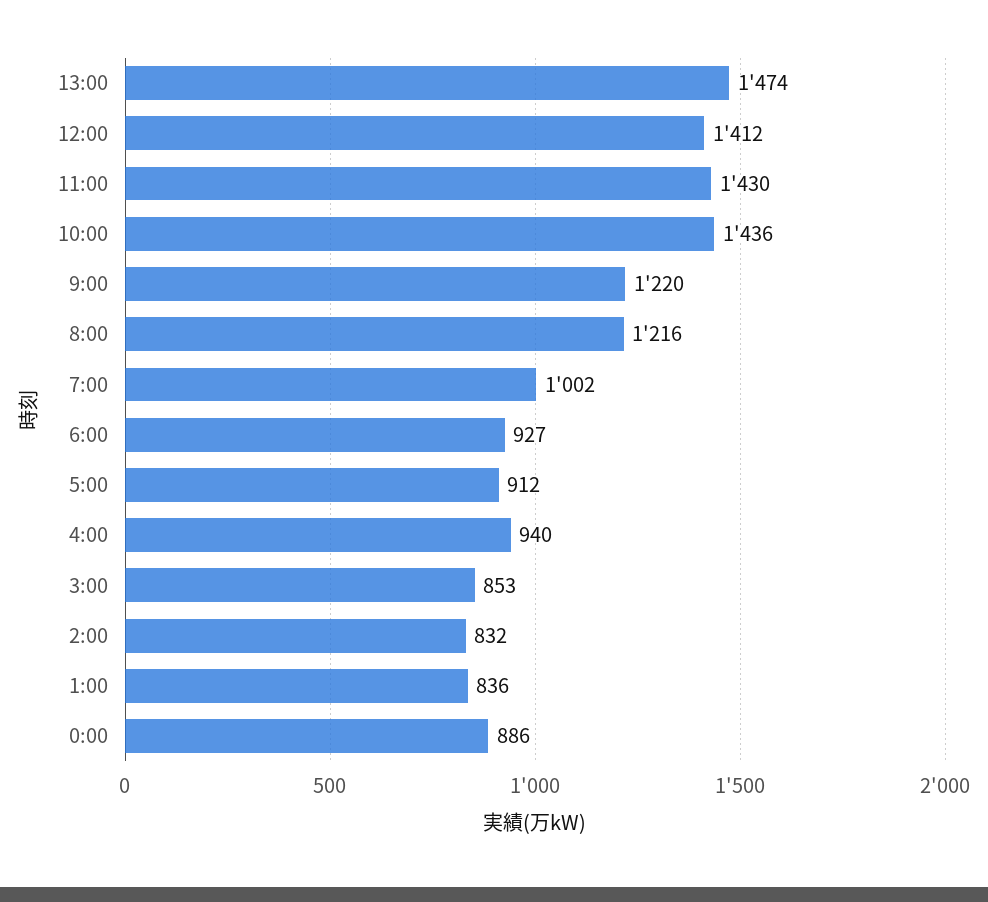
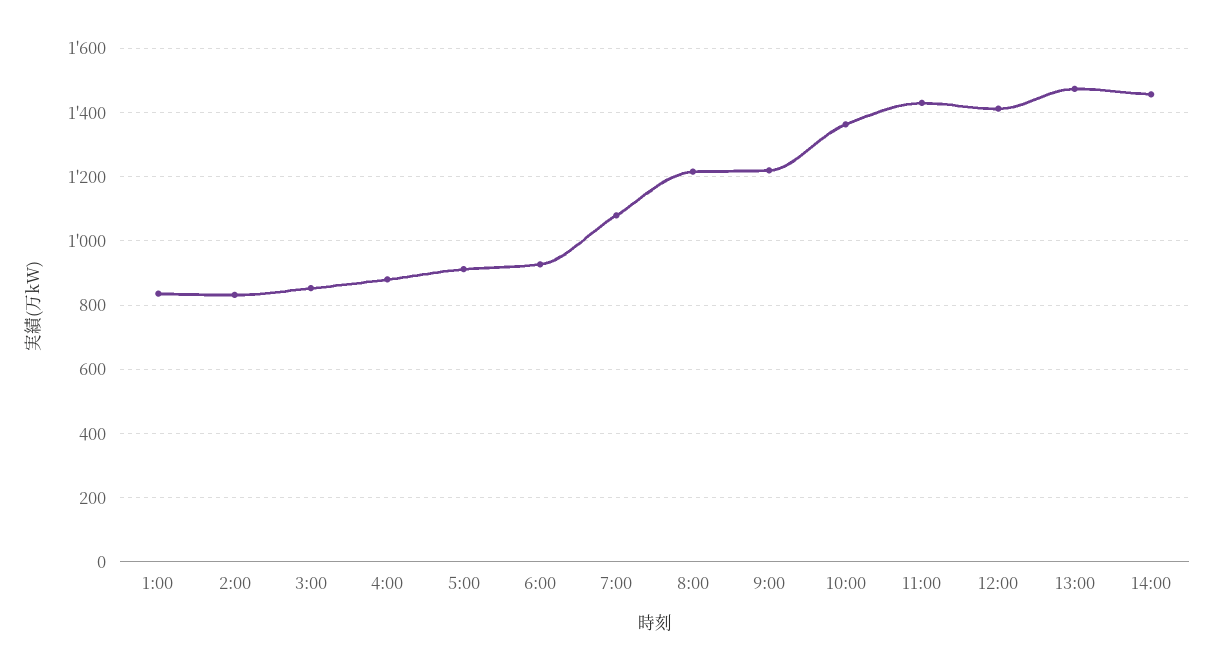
10:00: 1436 -> 1360
7:00: 1002 -> 1080
4:00: 940 -> 880
0:00: 886 -> none
14:00: none -> 1460

